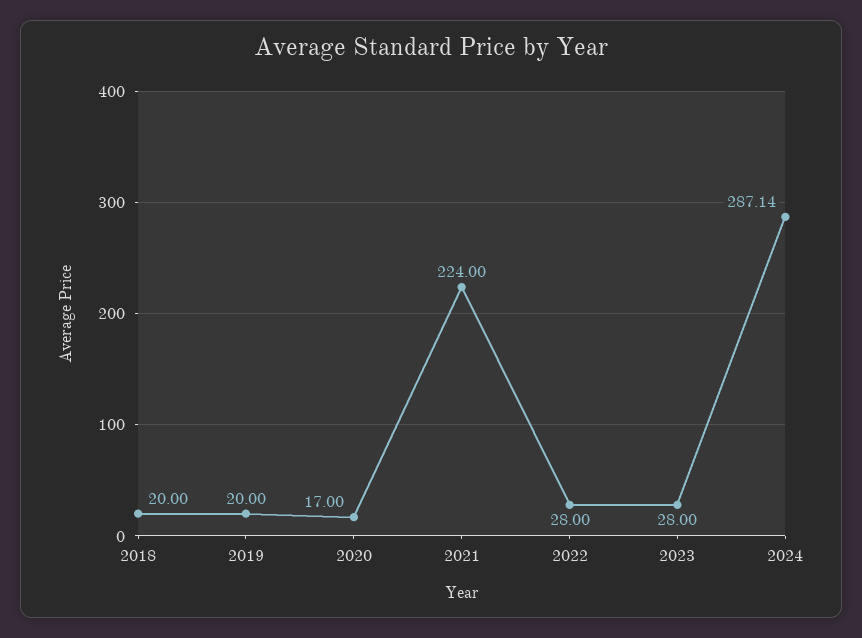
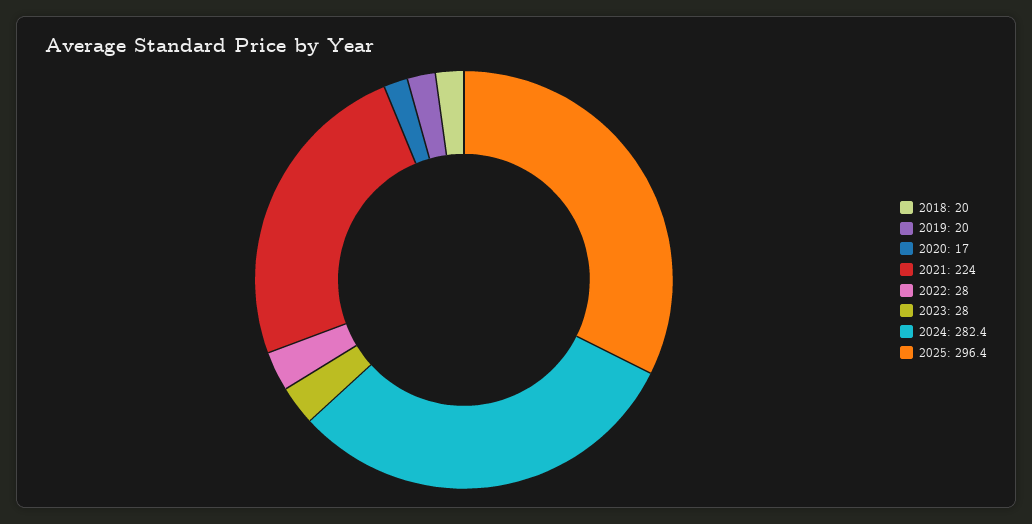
2024: 287.14 -> 282.4
2025: none -> 296.4

